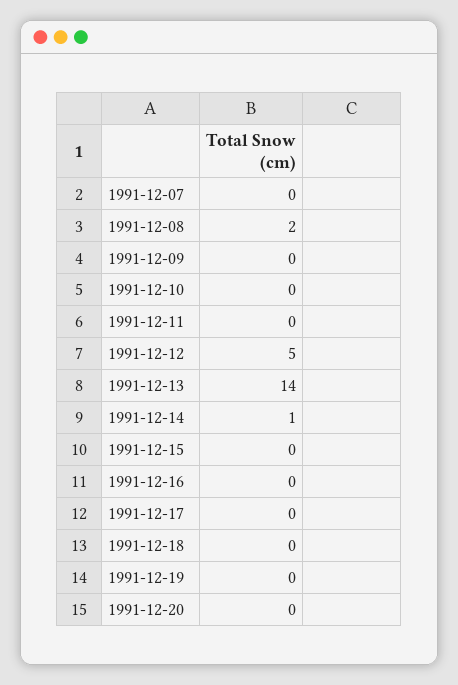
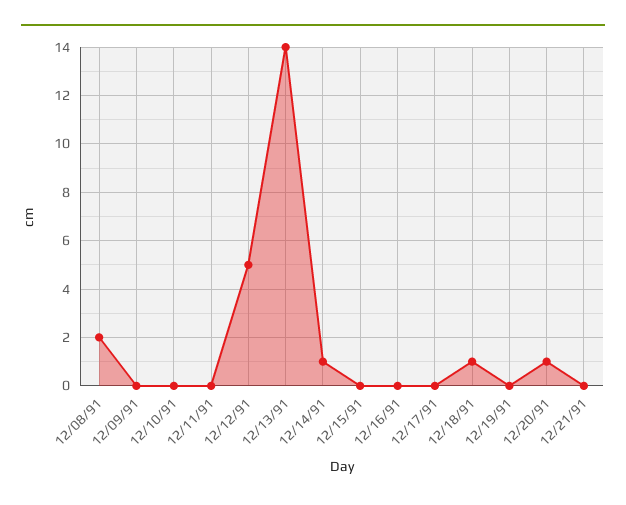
1991-12-07: 0 -> none
1991-12-18: 0 -> 1
1991-12-20: 0 -> 1
12/21/91: none -> 0

